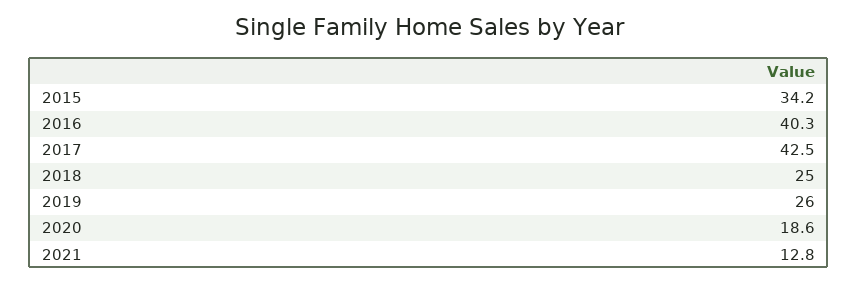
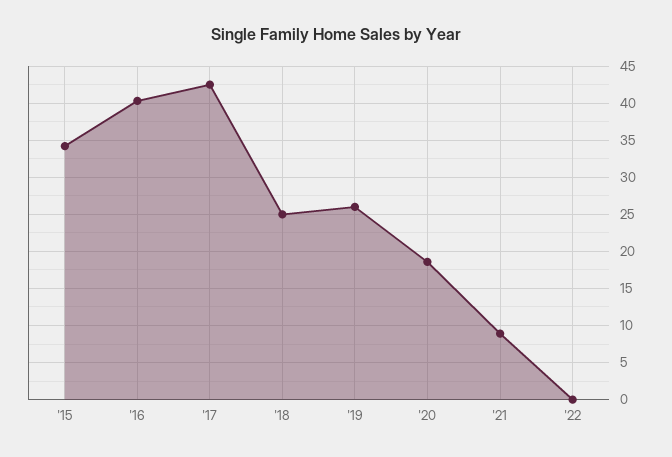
2021: 12.8 -> 9
'22: none -> 0

